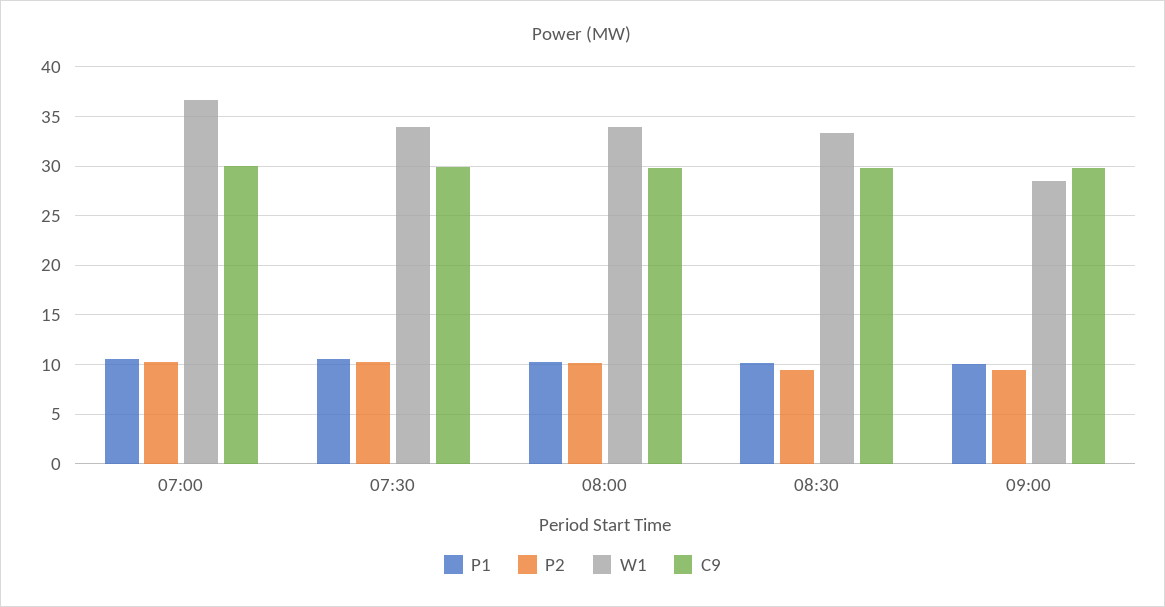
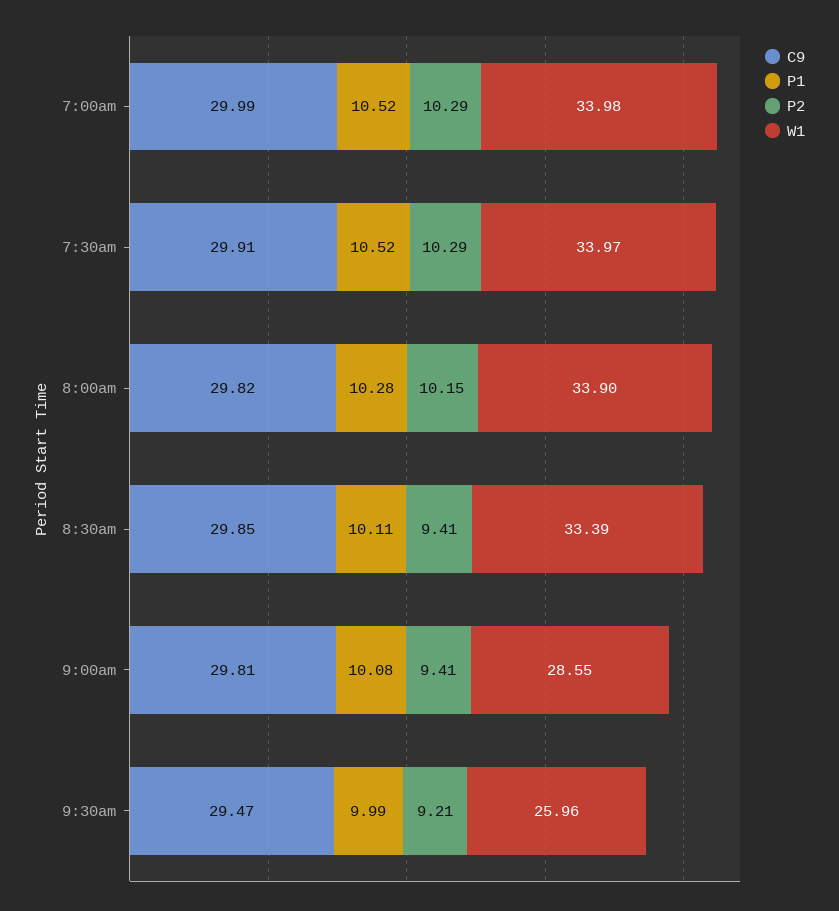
W1, 07:00: 37 -> 33.98
C9, 9:30am: none -> 29.47
P1, 9:30am: none -> 9.99
P2, 9:30am: none -> 9.21
W1, 9:30am: none -> 25.96

